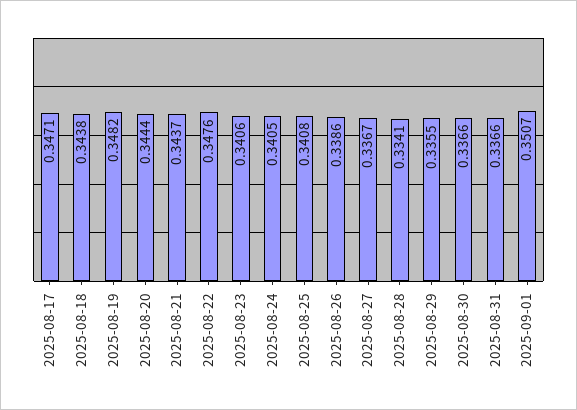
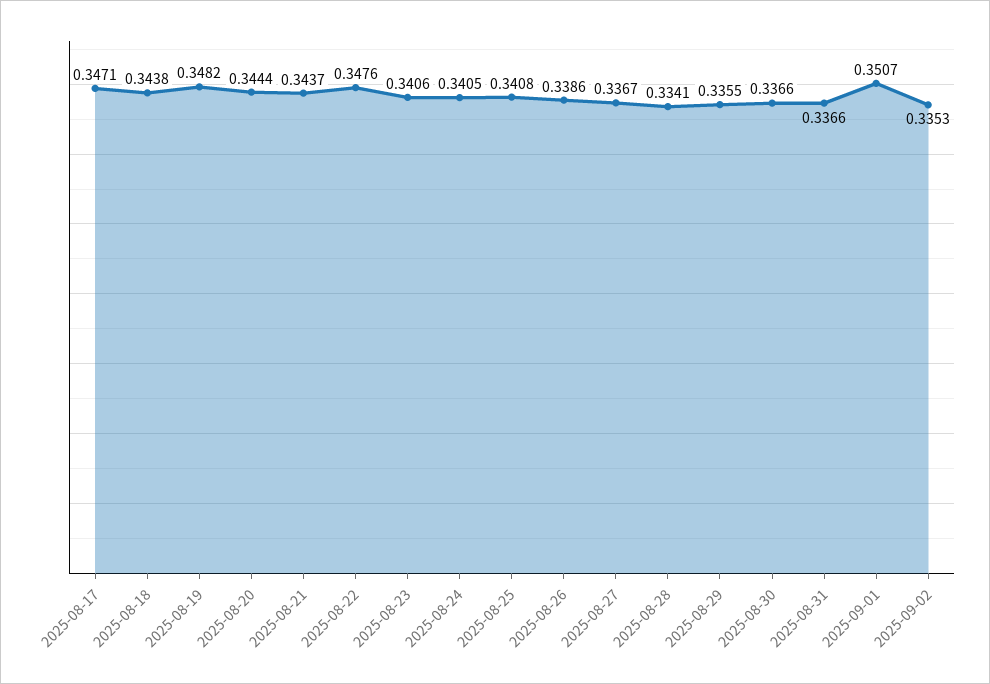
2025-09-02: none -> 0.3353

